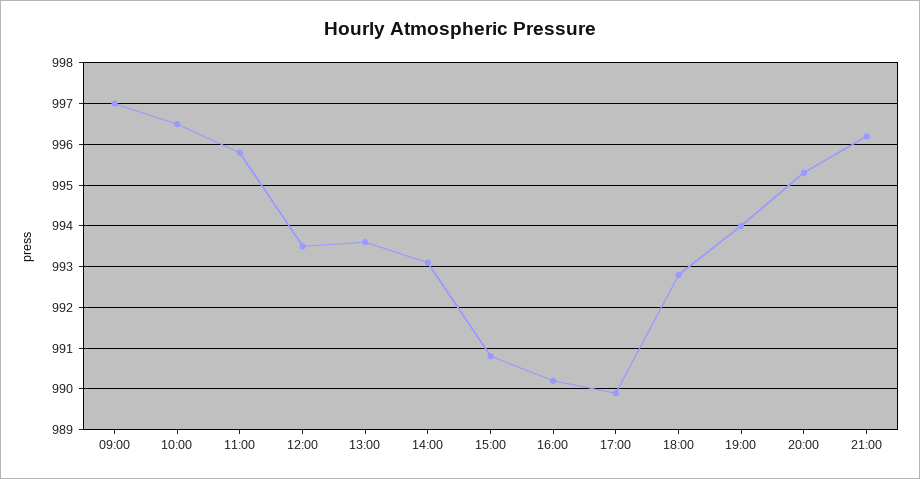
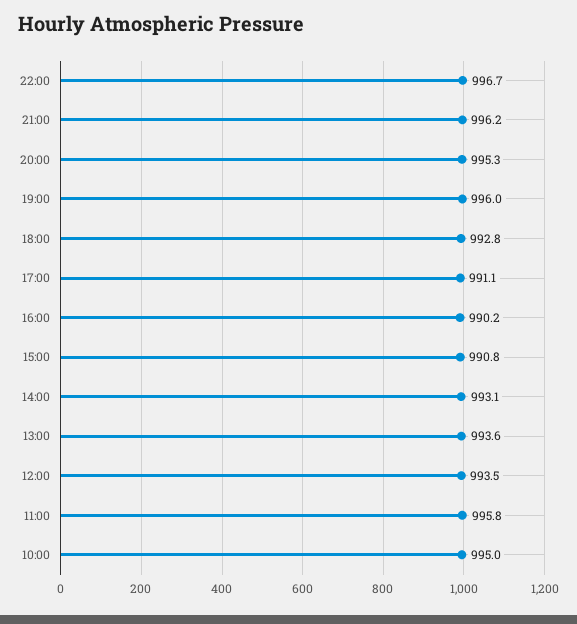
09:00: 997 -> none
10:00: 996.5 -> 995
17:00: 990 -> 991.1
19:00: 994 -> 996
22:00: none -> 996.7

